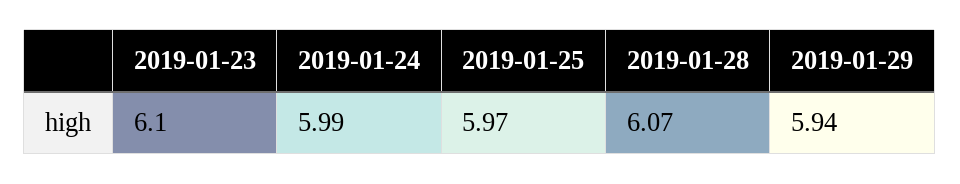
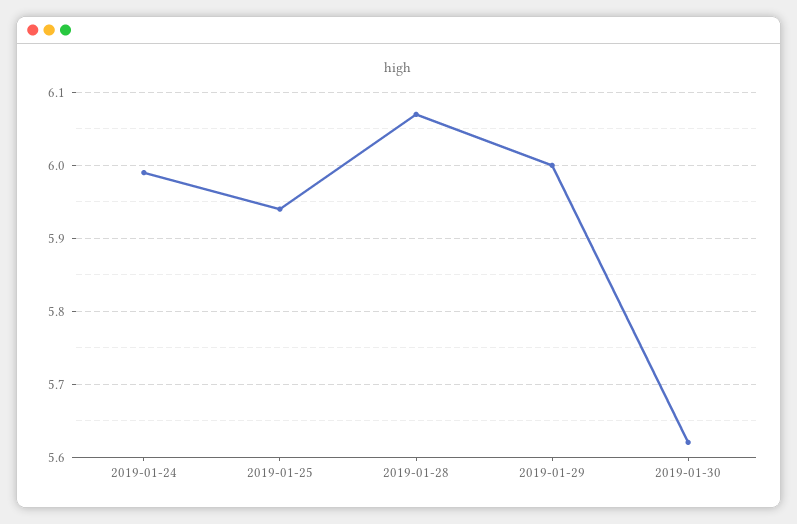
2019-01-23: 6.1 -> none
2019-01-25: 5.97 -> 5.94
2019-01-29: 5.94 -> 6
2019-01-30: none -> 5.62

